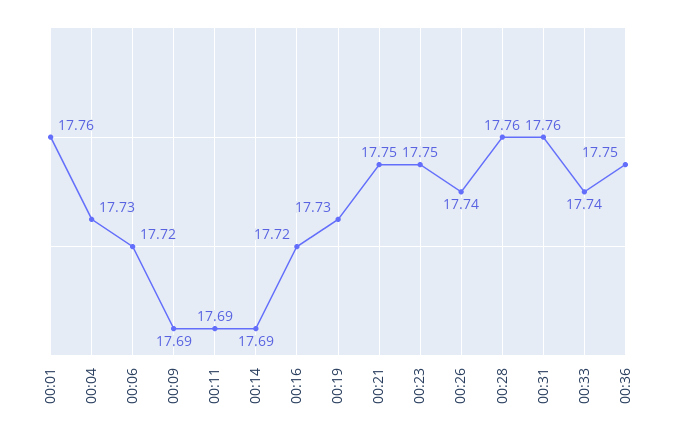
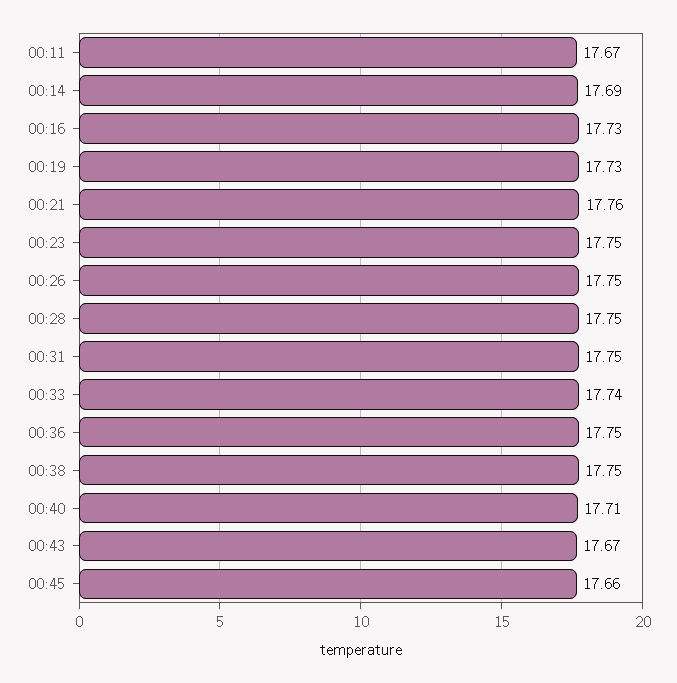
00:01: 17.76 -> none
00:04: 17.73 -> none
00:06: 17.72 -> none
00:09: 17.69 -> none
00:11: 17.69 -> 17.67
00:16: 17.72 -> 17.73
00:21: 17.75 -> 17.76
00:26: 17.74 -> 17.75
00:28: 17.76 -> 17.75
00:31: 17.76 -> 17.75
00:38: none -> 17.75
00:40: none -> 17.71
00:43: none -> 17.67
00:45: none -> 17.66

